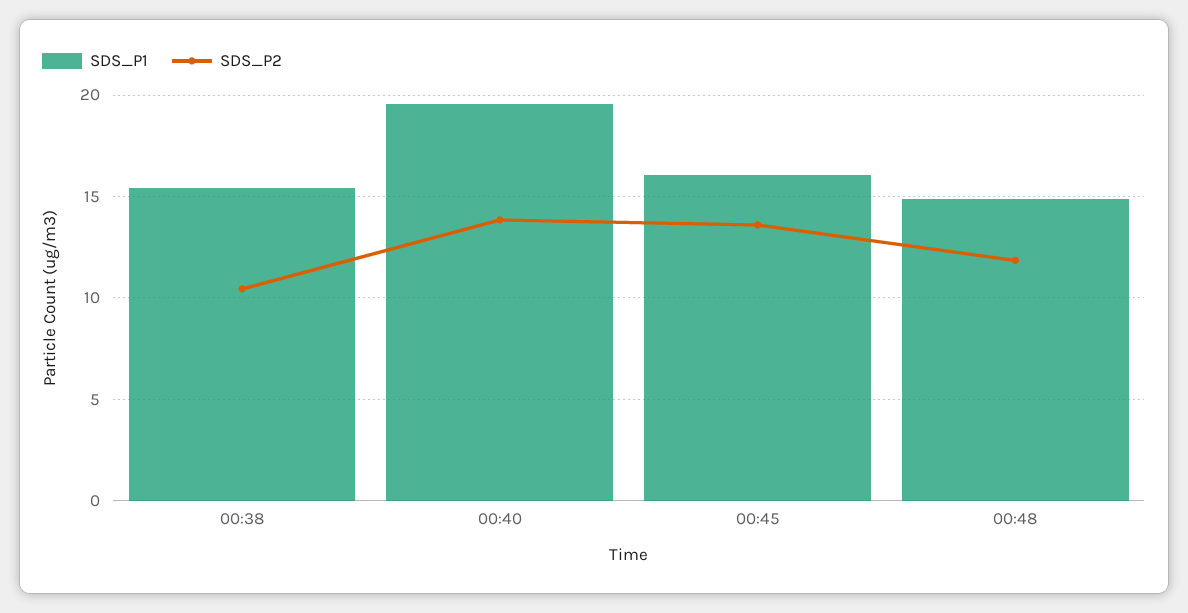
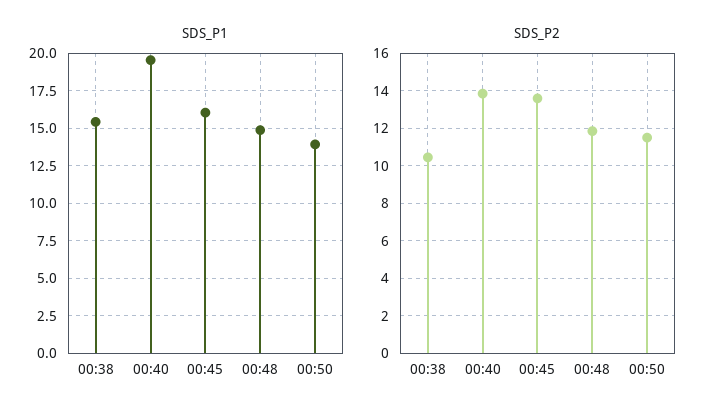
SDS_P1, 00:50: none -> 14
SDS_P2, 00:50: none -> 11.5

